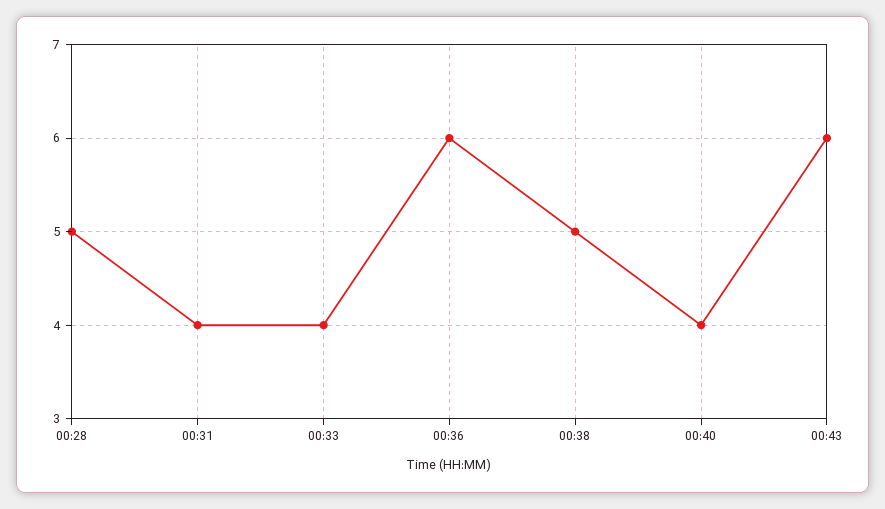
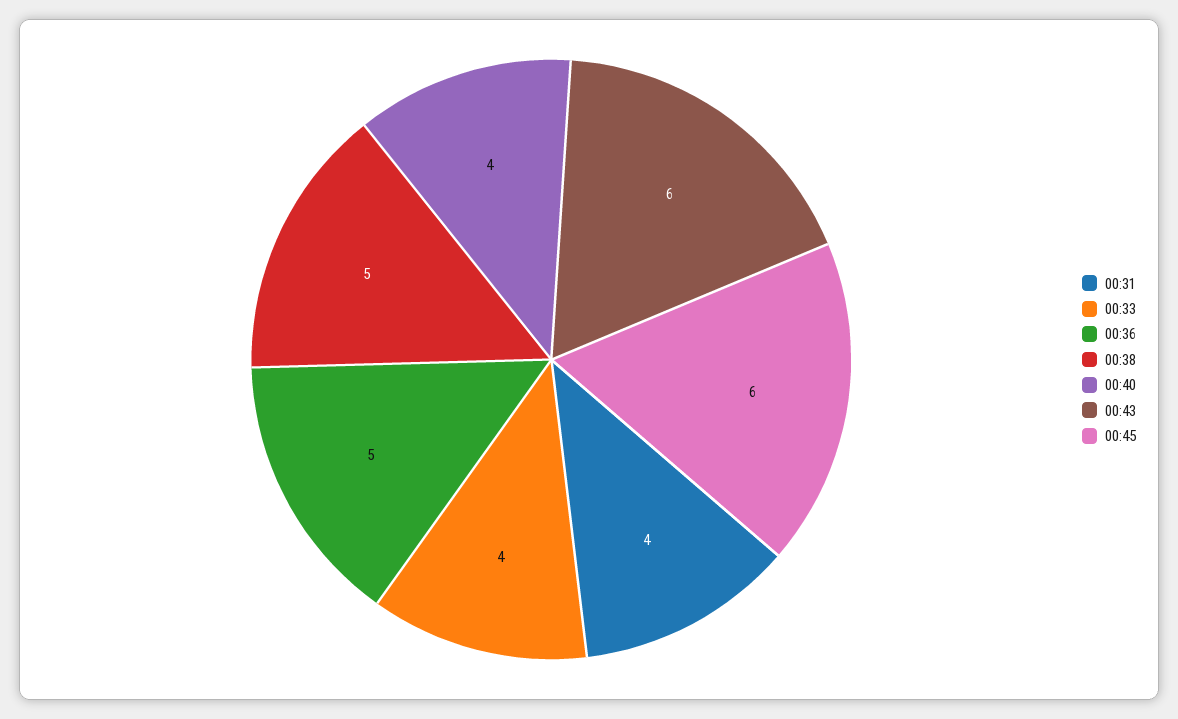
00:28: 5 -> none
00:36: 6 -> 5
00:45: none -> 6

